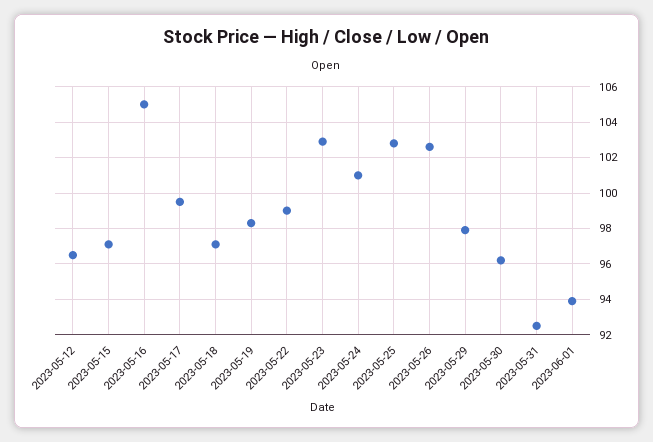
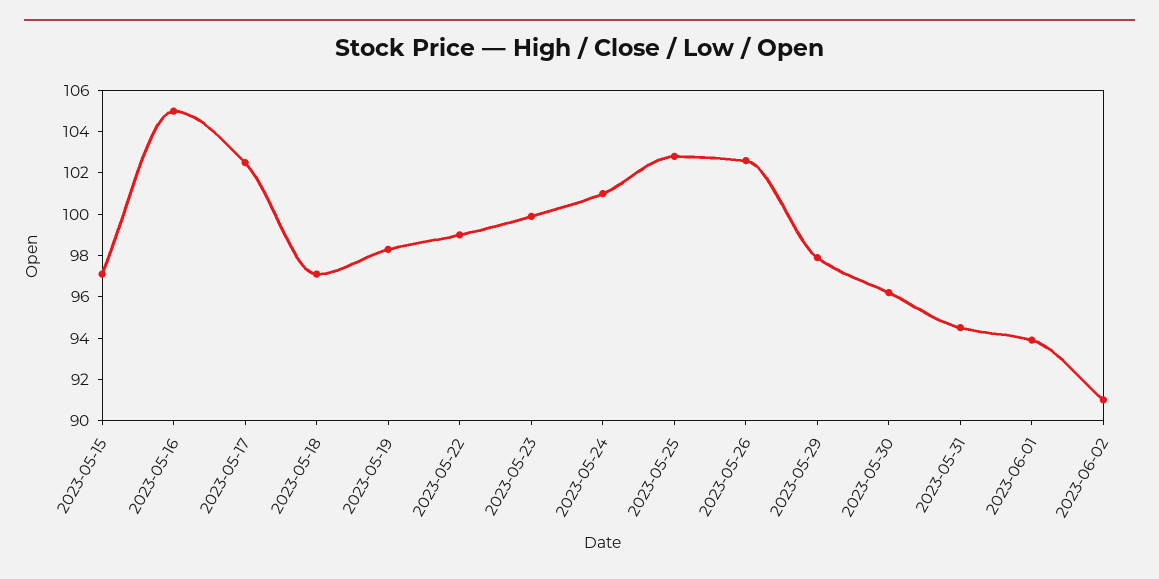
2023-05-12: 96.5 -> none
2023-05-17: 99.5 -> 102.5
2023-05-23: 103 -> 100
2023-05-31: 92.5 -> 94.5
2023-06-02: none -> 91

